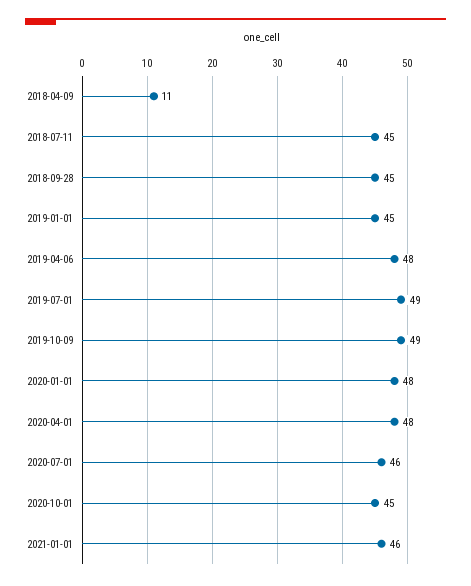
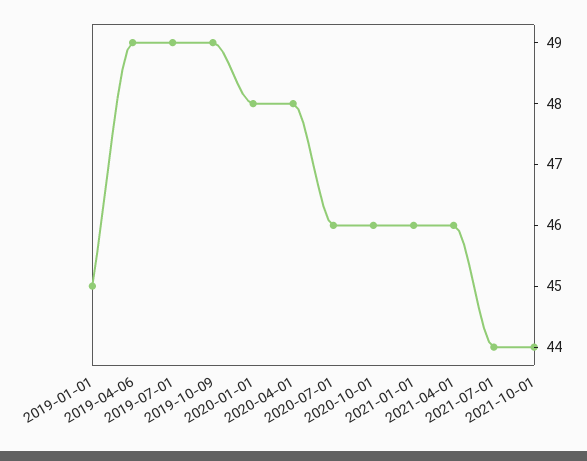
2018-04-09: 11 -> none
2018-07-11: 45 -> none
2018-09-28: 45 -> none
2019-04-06: 48 -> 49
2020-10-01: 45 -> 46
2021-04-01: none -> 46
2021-07-01: none -> 44
2021-10-01: none -> 44

